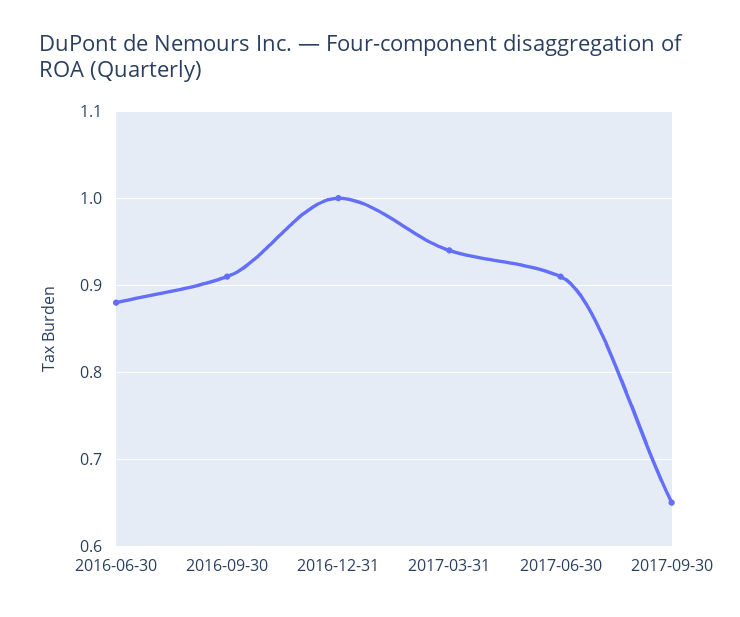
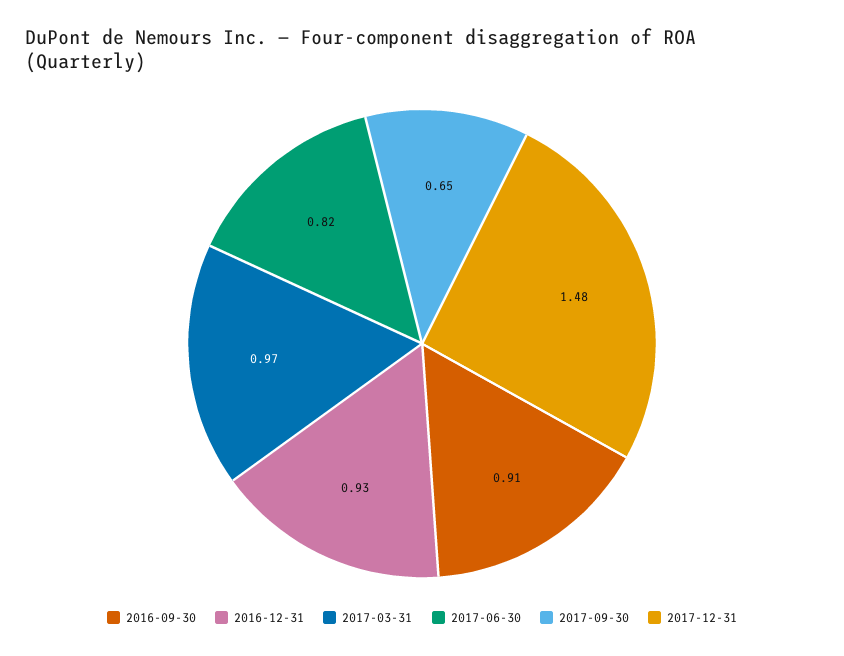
2016-06-30: 0.88 -> none
2016-12-31: 1 -> 0.93
2017-03-31: 0.94 -> 0.97
2017-06-30: 0.91 -> 0.82
2017-12-31: none -> 1.48

